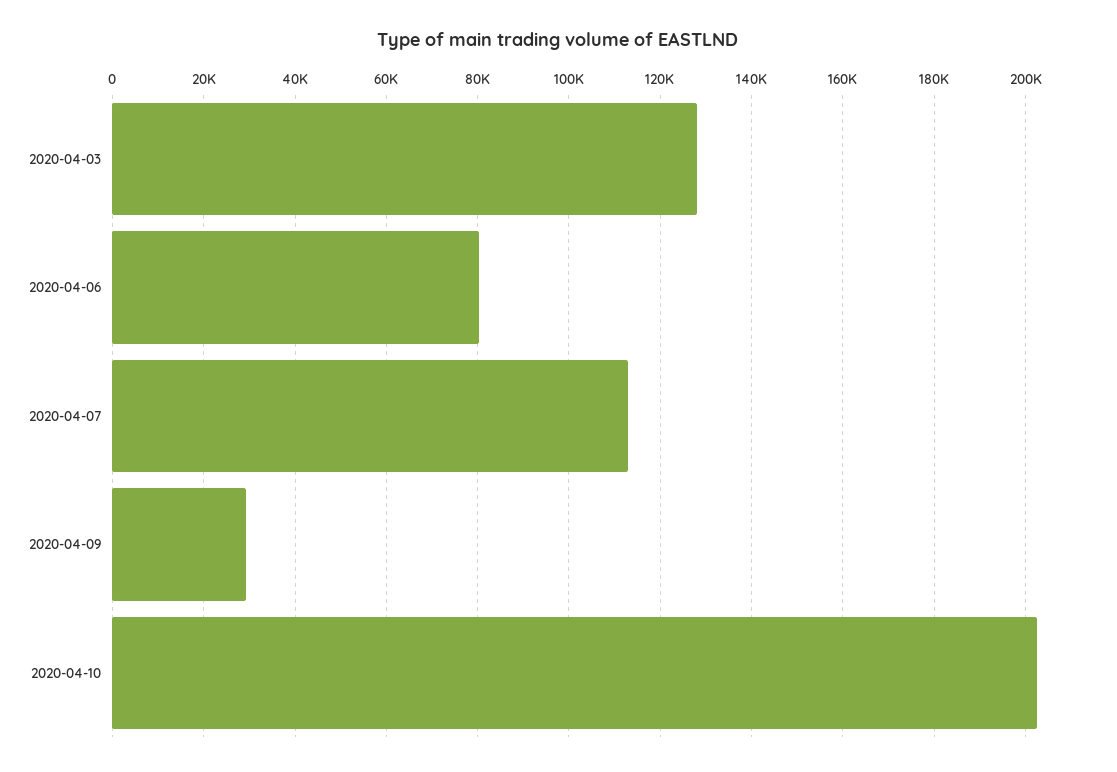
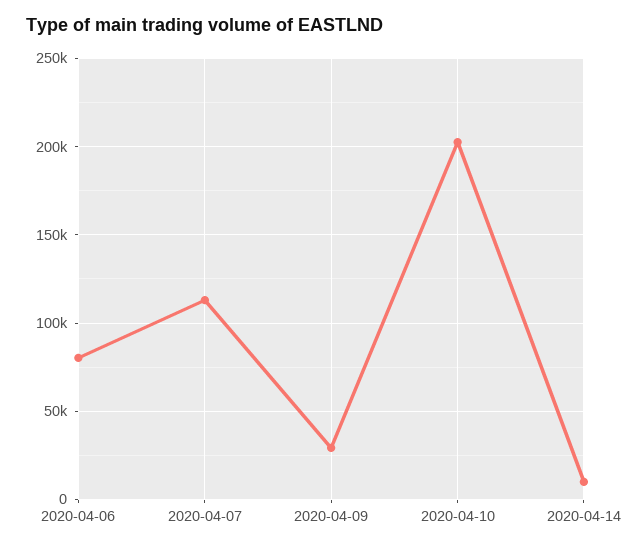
2020-04-03: 128000 -> none
2020-04-14: none -> 10000

